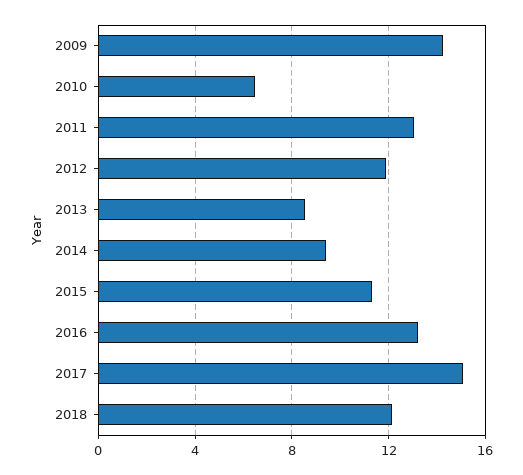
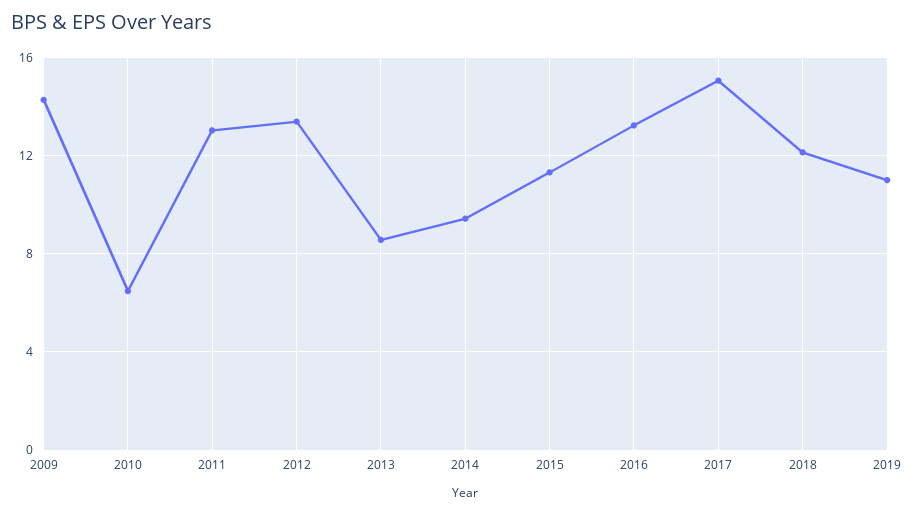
2012: 12 -> 13.5
2019: none -> 11

